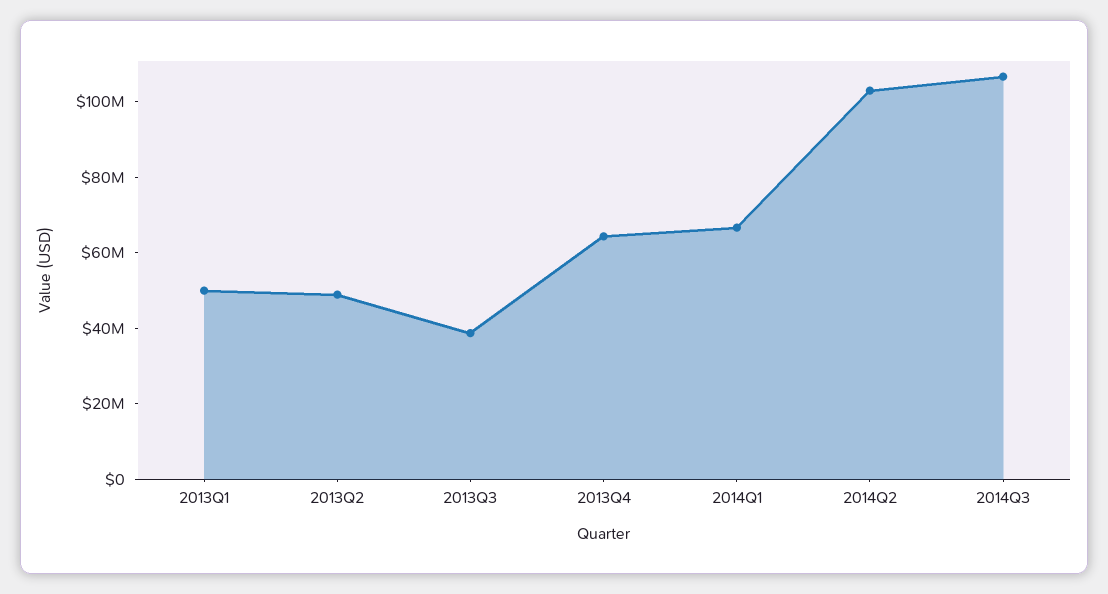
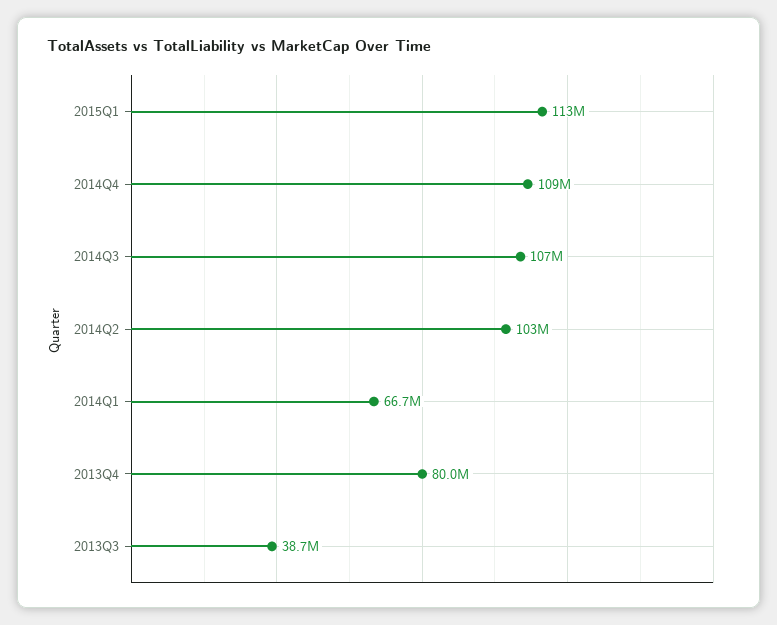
2013Q1: 50000000 -> none
2013Q2: 50000000 -> none
2013Q4: 65000000 -> 80000000
2015Q1: none -> 113000000
2014Q4: none -> 109000000

